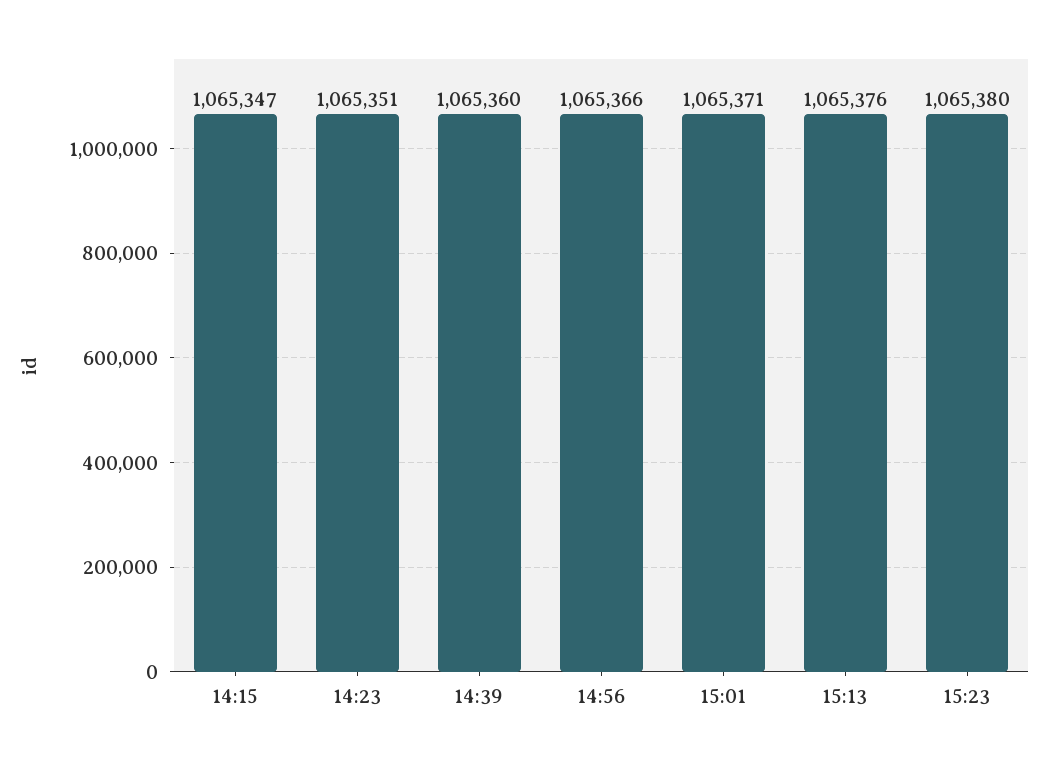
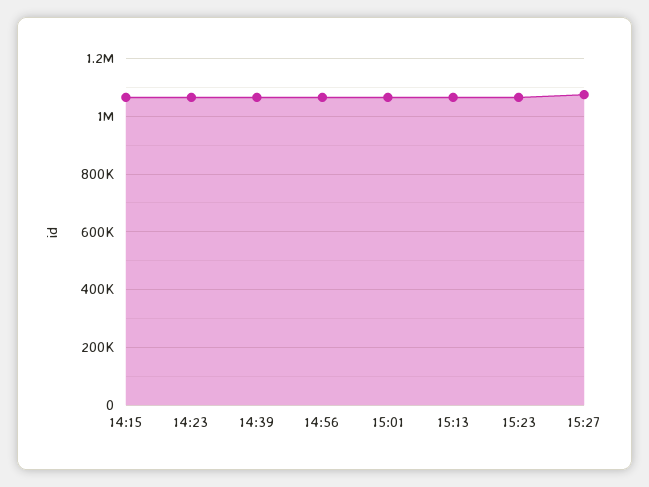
15:27: none -> 1075000

